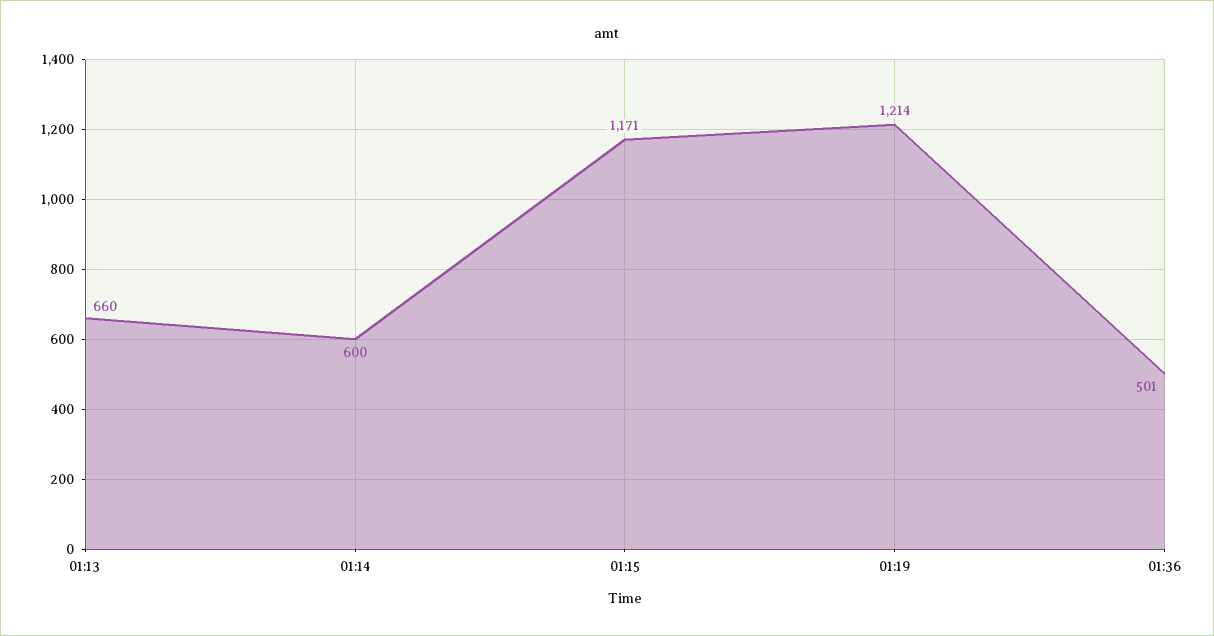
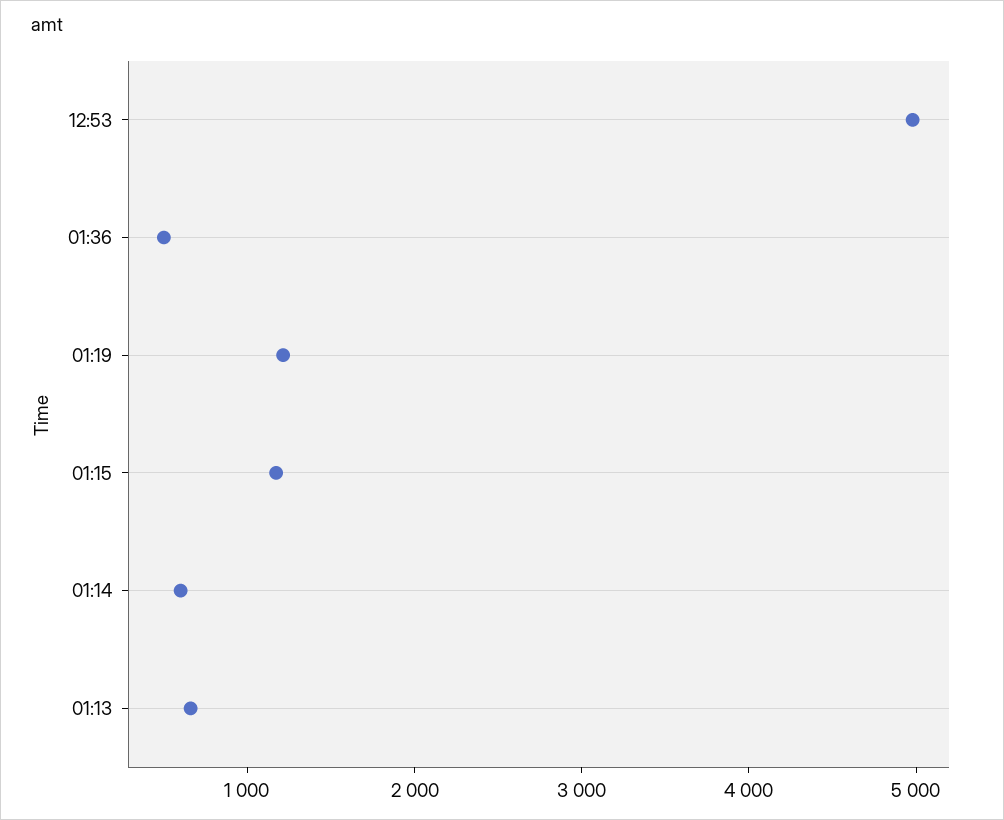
12:53: none -> 5000

